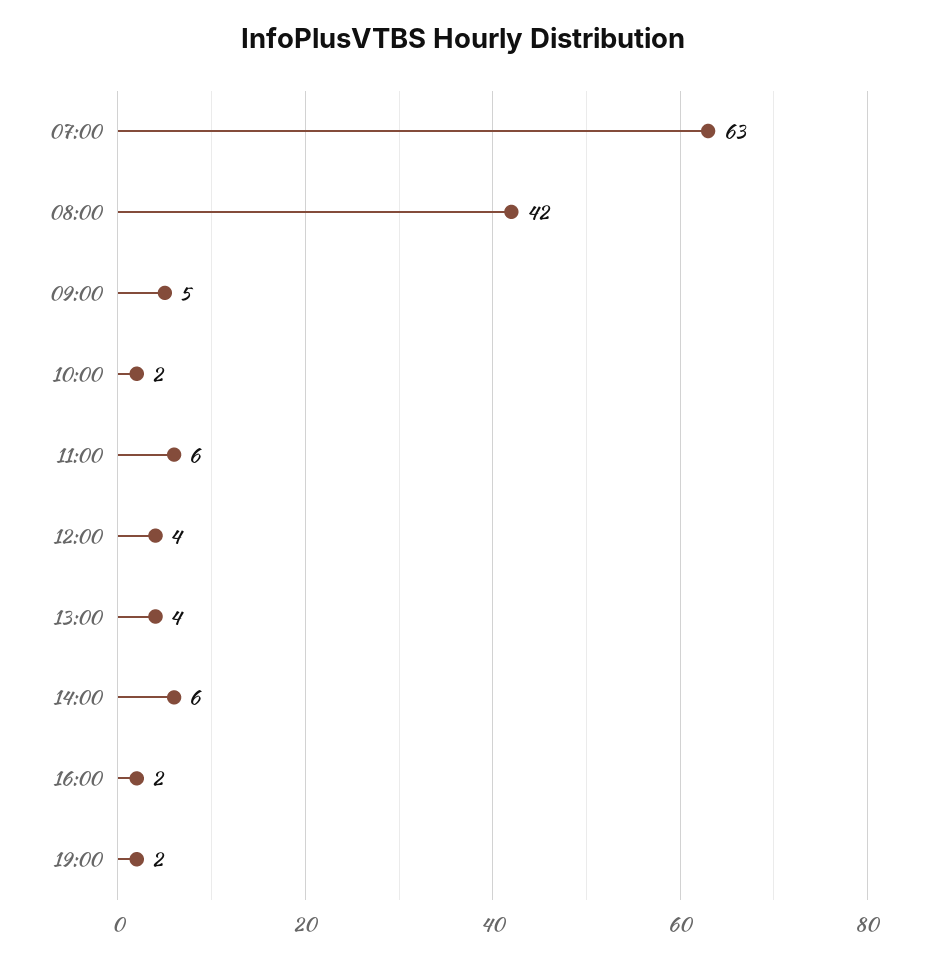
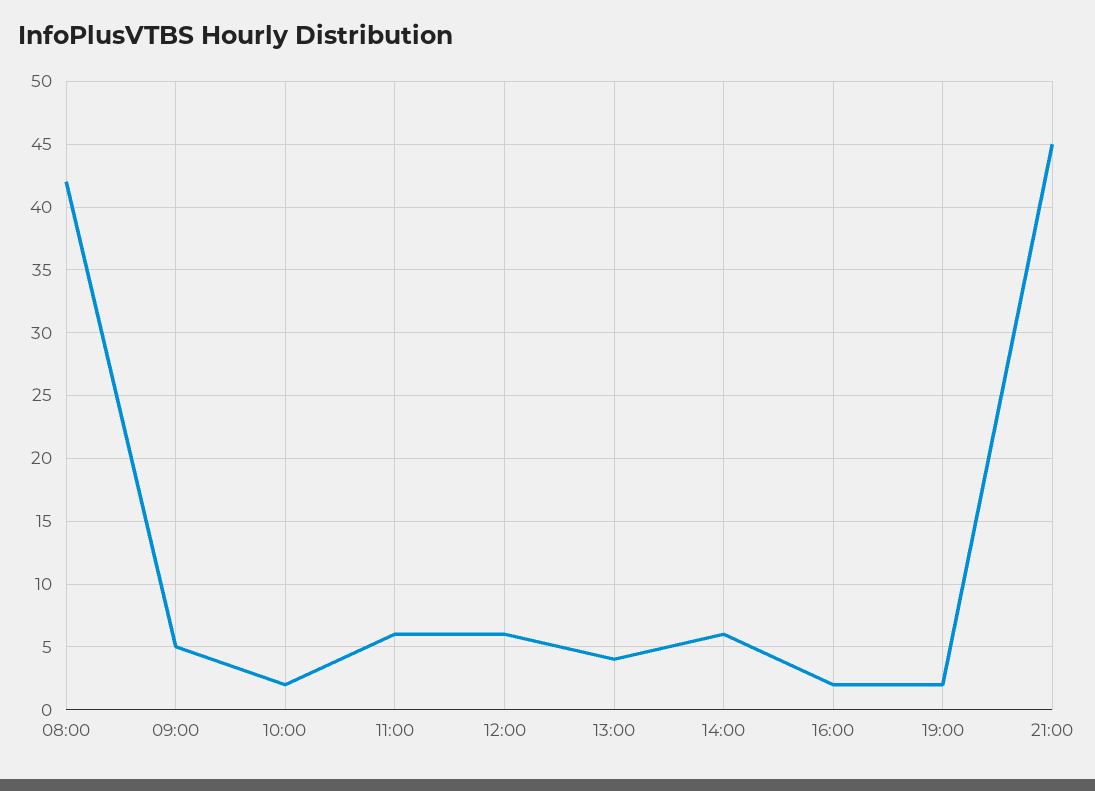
07:00: 63 -> none
12:00: 4 -> 6
21:00: none -> 45

